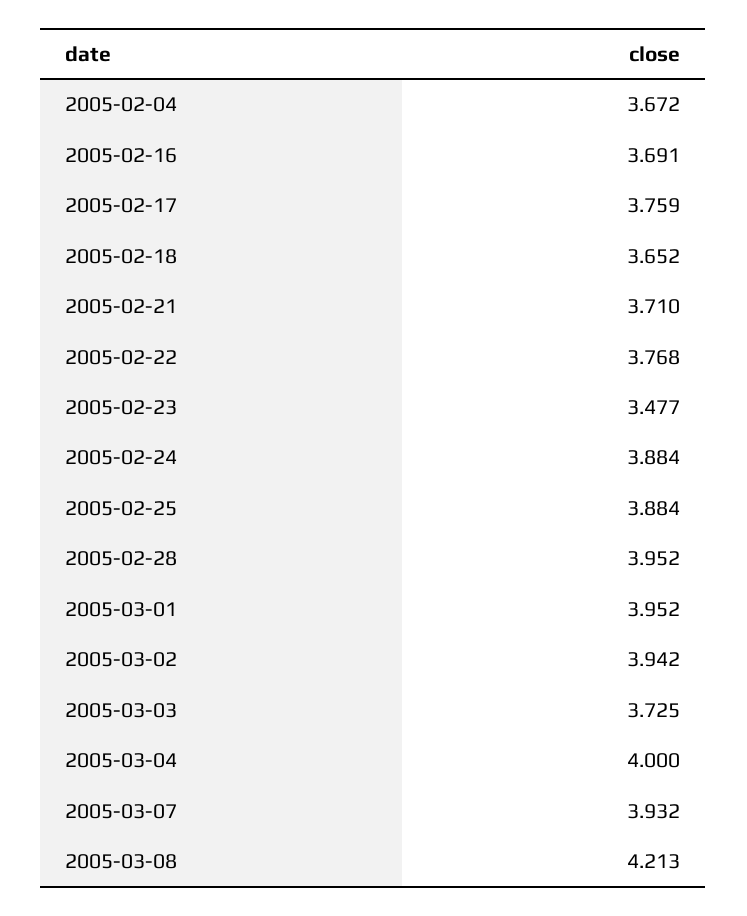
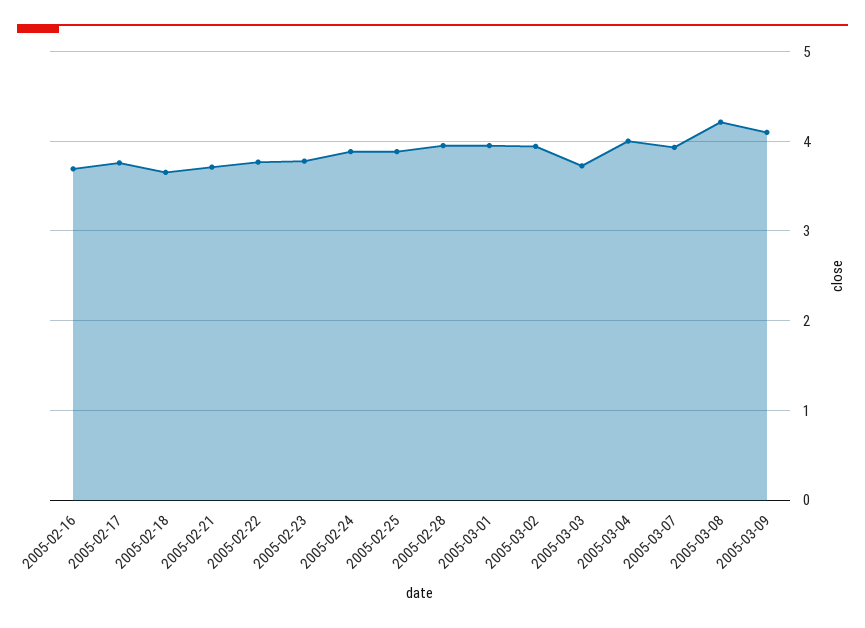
2005-02-04: 3.672 -> none
2005-02-23: 3.477 -> 3.8
2005-03-09: none -> 4.1

